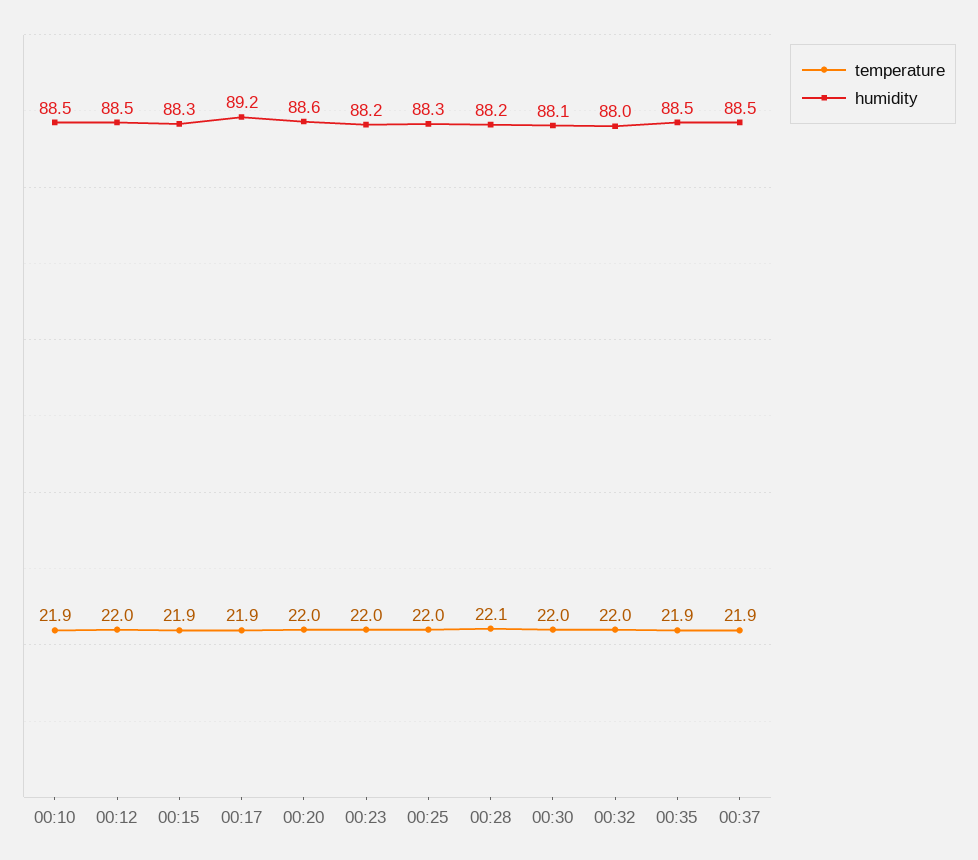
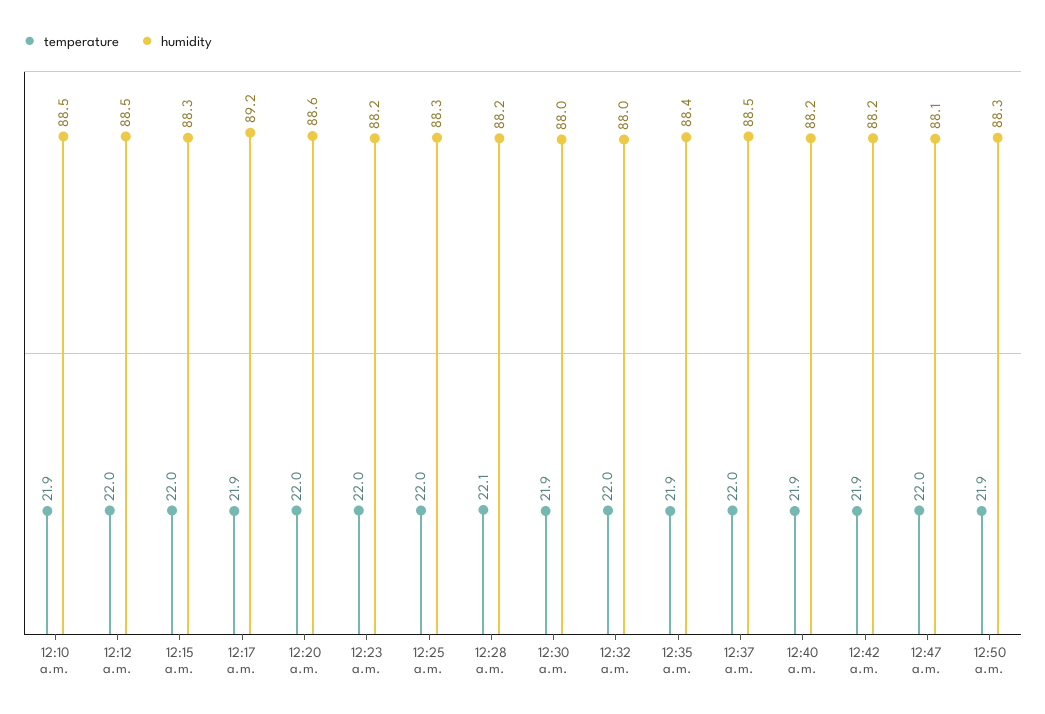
temperature, 00:15: 21.9 -> 22
temperature, 00:30: 22 -> 21.9
humidity, 00:30: 88.1 -> 88
humidity, 00:35: 88.5 -> 88.4
temperature, 00:37: 21.9 -> 22
temperature, 12:40 a.m.: none -> 21.9
humidity, 12:40 a.m.: none -> 88.2
temperature, 12:42 a.m.: none -> 21.9
humidity, 12:42 a.m.: none -> 88.2
temperature, 12:47 a.m.: none -> 22
humidity, 12:47 a.m.: none -> 88.1
temperature, 12:50 a.m.: none -> 21.9
humidity, 12:50 a.m.: none -> 88.3

